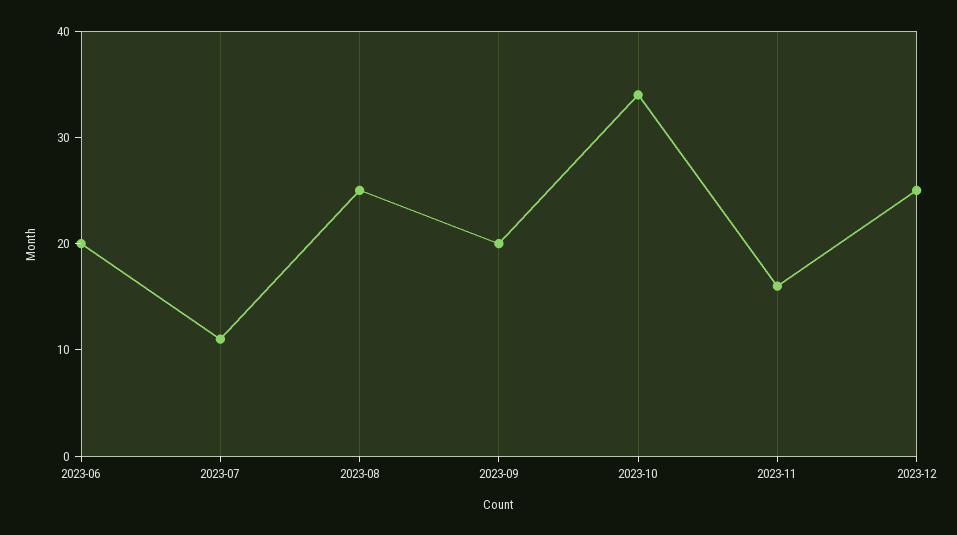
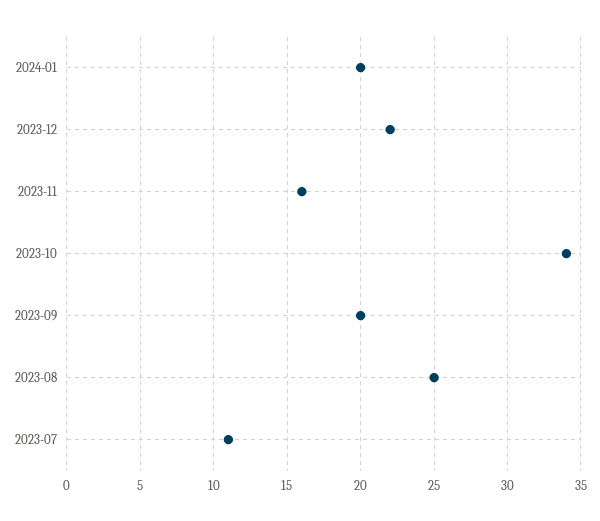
2023-06: 20 -> none
2023-12: 25 -> 22
2024-01: none -> 20

